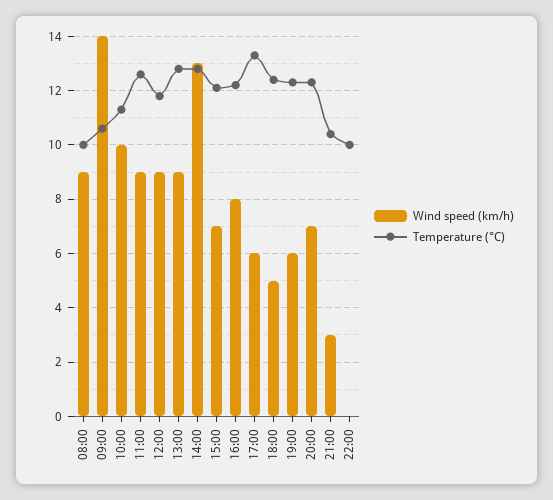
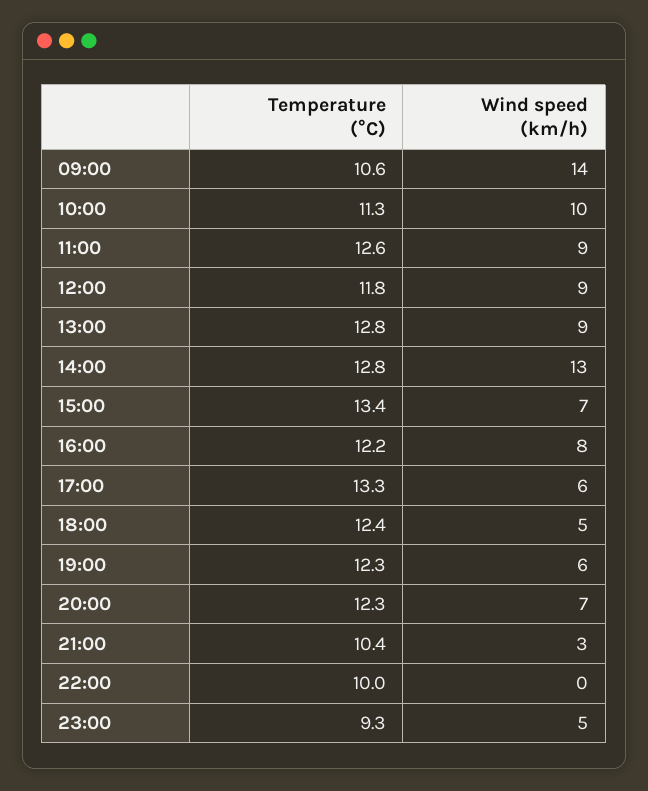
Wind speed (km/h), 08:00: 9 -> none
Temperature (°C), 08:00: 10 -> none
Temperature (°C), 15:00: 12 -> 13.4
Temperature (°C), 23:00: none -> 9.3
Wind speed (km/h), 23:00: none -> 5

